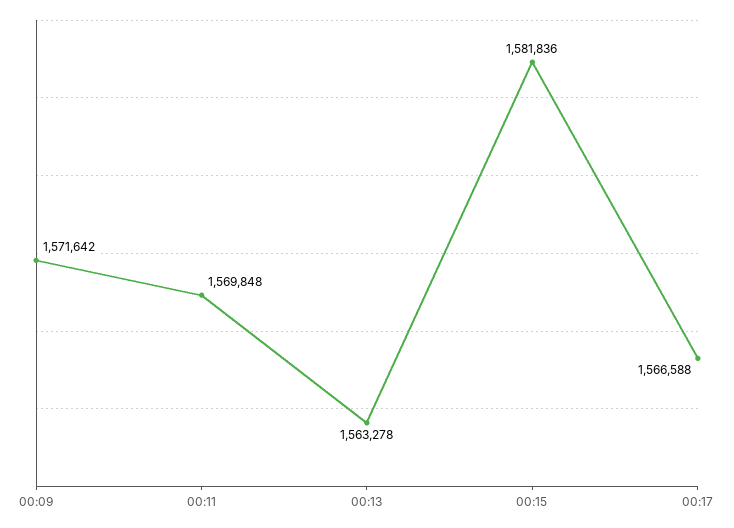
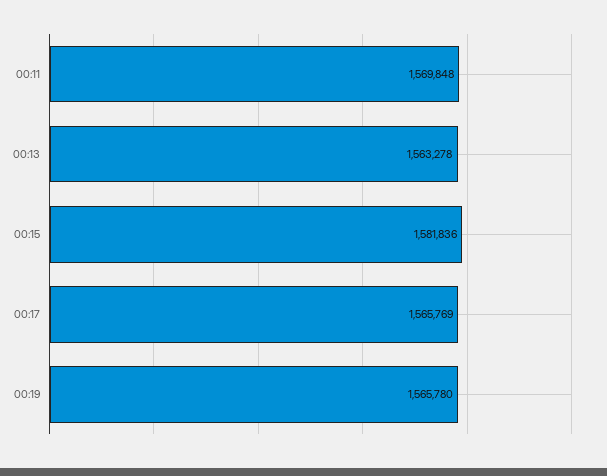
00:09: 1571642 -> none
00:17: 1566588 -> 1565769
00:19: none -> 1565780

